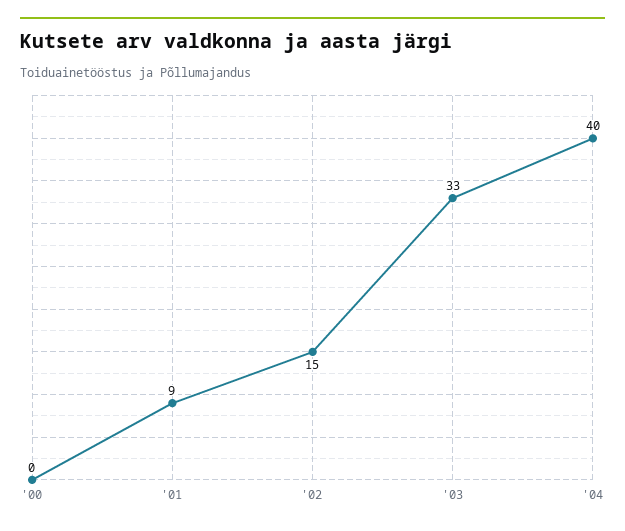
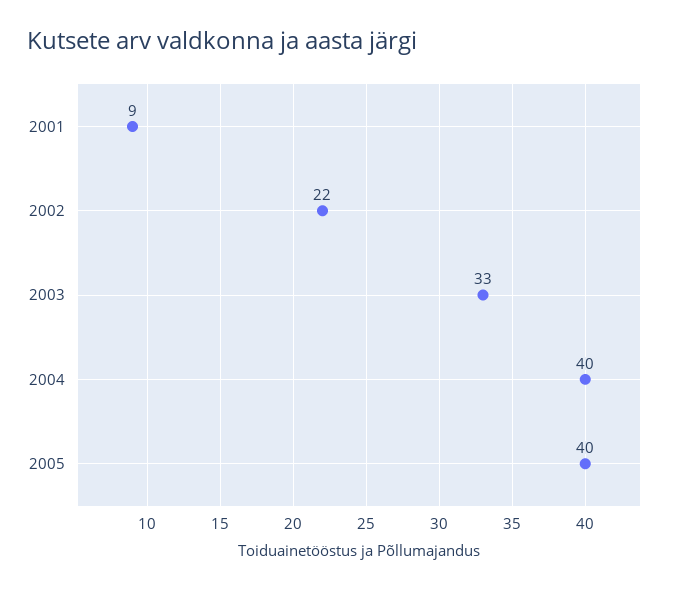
'00: 0 -> none
'02: 15 -> 22
2005: none -> 40

